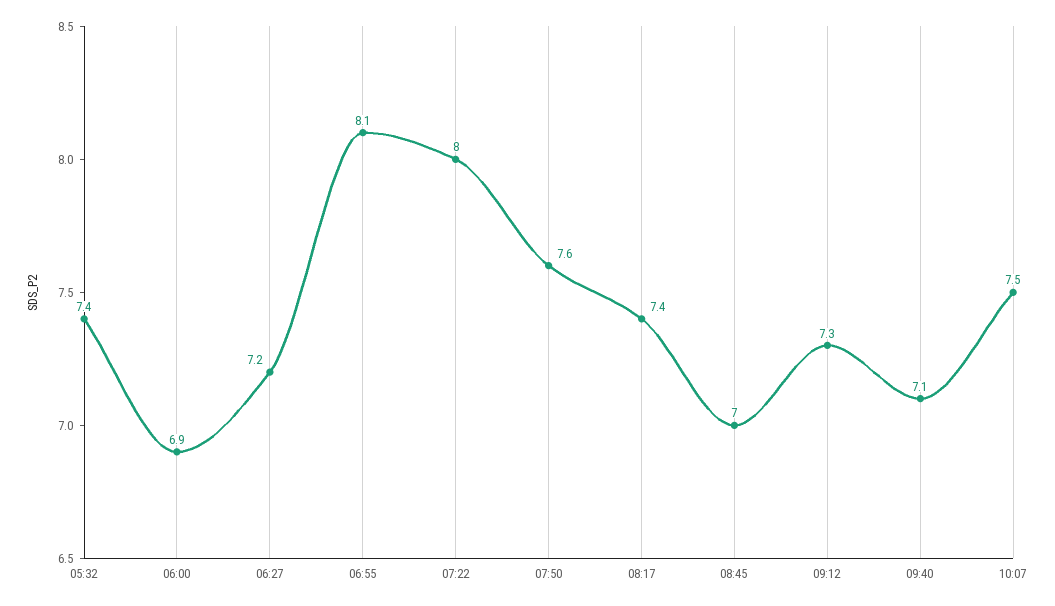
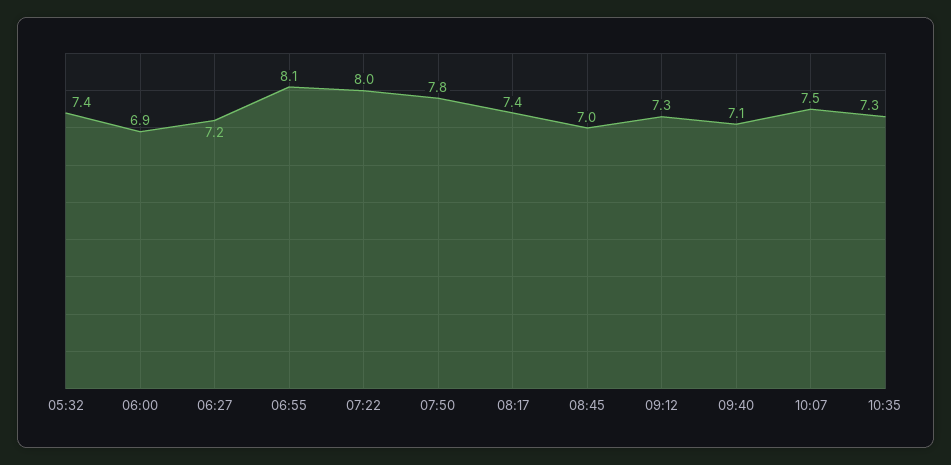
07:50: 7.6 -> 7.8
10:35: none -> 7.3

